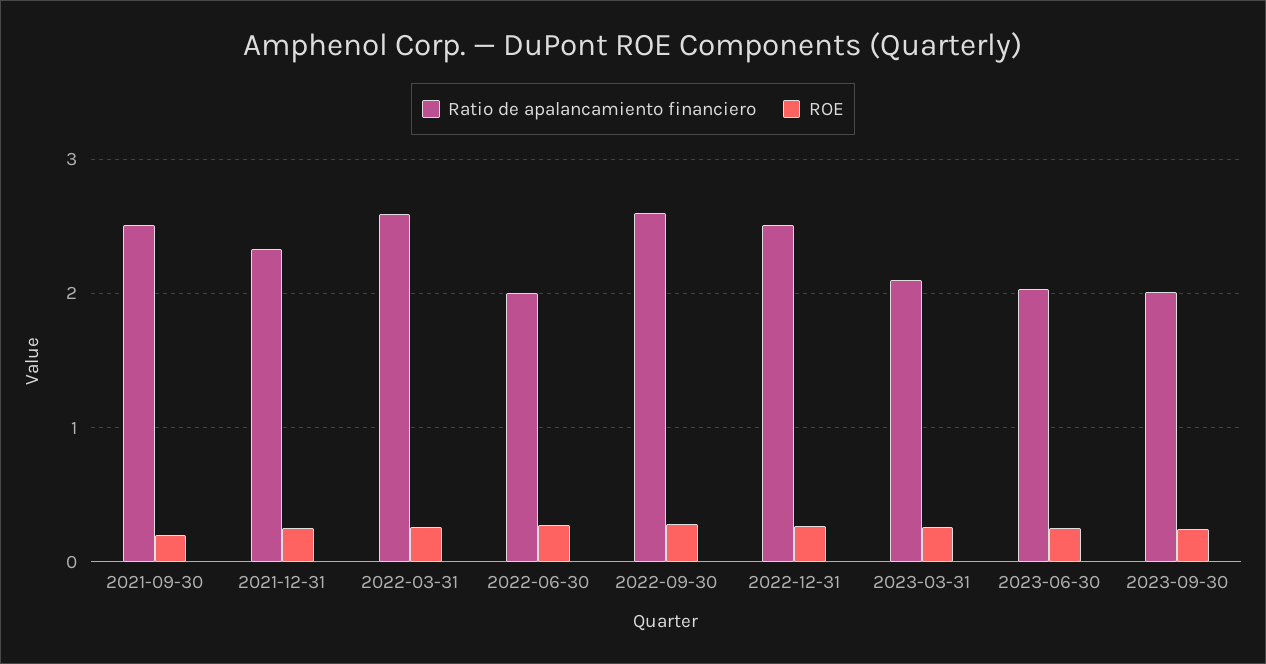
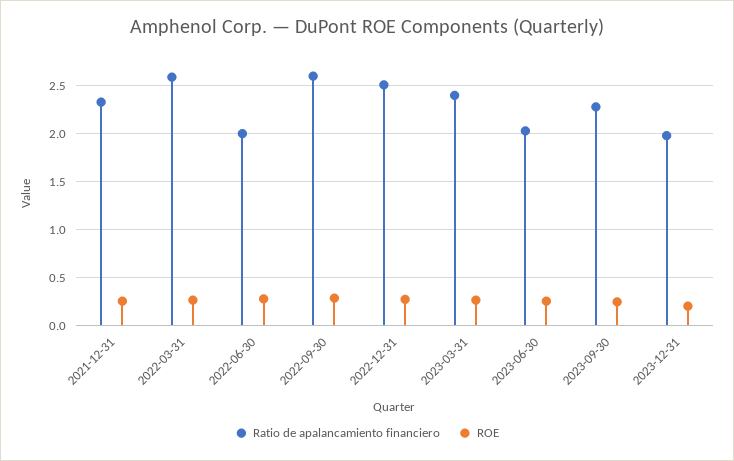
Ratio de apalancamiento financiero, 2021-09-30: 2.5 -> none
ROE, 2021-09-30: 0.2 -> none
Ratio de apalancamiento financiero, 2023-03-31: 2.1 -> 2.4
Ratio de apalancamiento financiero, 2023-09-30: 2 -> 2.3
Ratio de apalancamiento financiero, 2023-12-31: none -> 2
ROE, 2023-12-31: none -> 0.2

